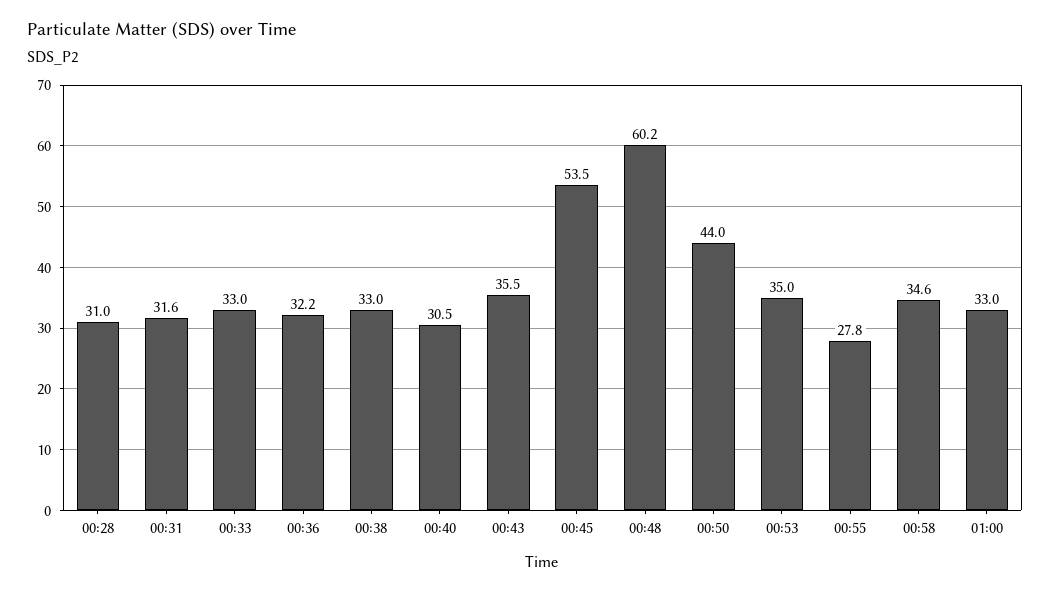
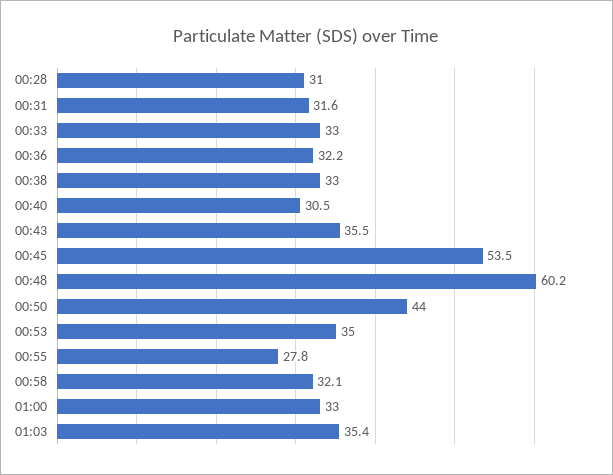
00:58: 34.6 -> 32.1
01:03: none -> 35.4

